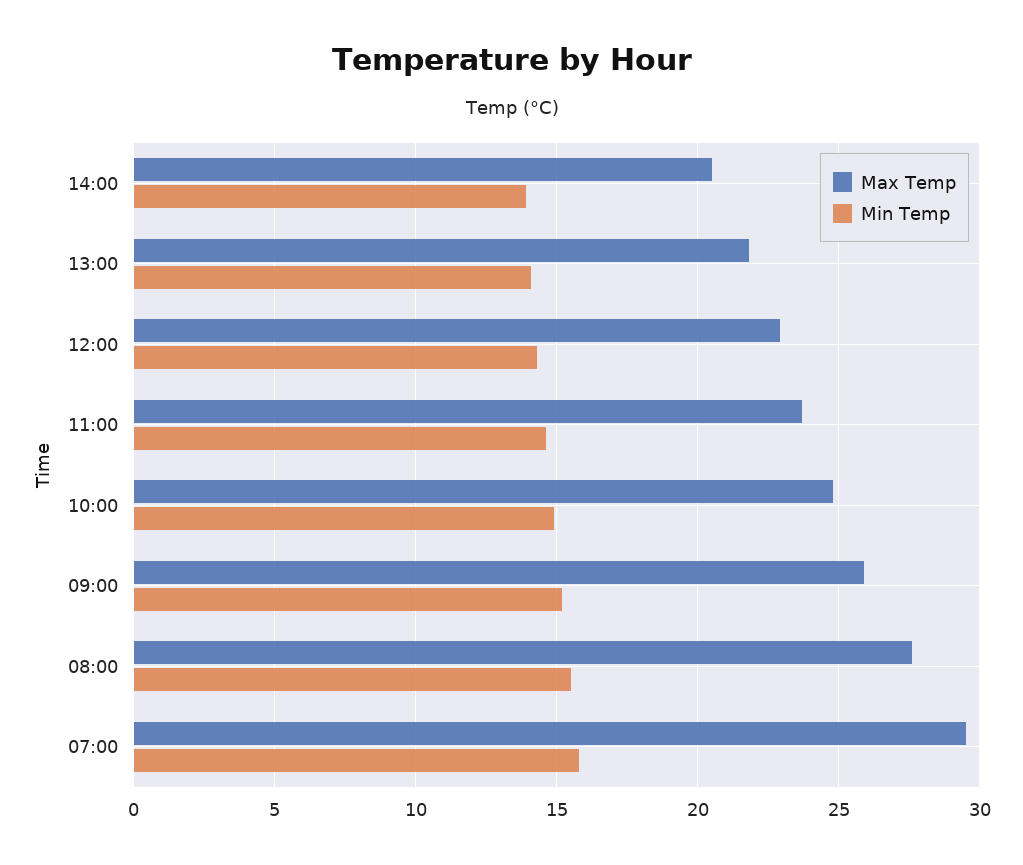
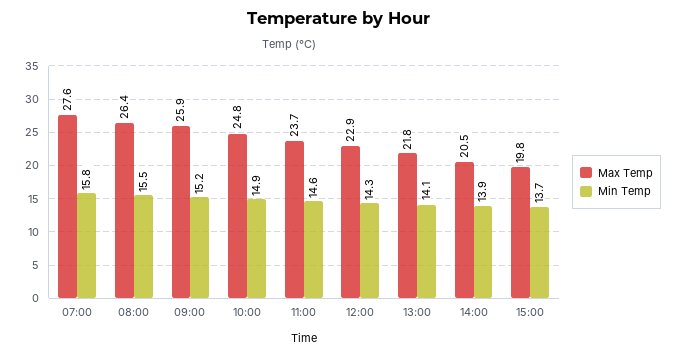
Max Temp, 08:00: 27.5 -> 26.4
Max Temp, 07:00: 29.5 -> 27.6
Max Temp, 15:00: none -> 19.8
Min Temp, 15:00: none -> 13.7

